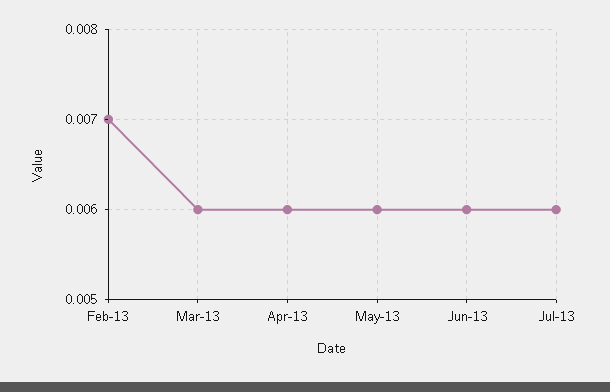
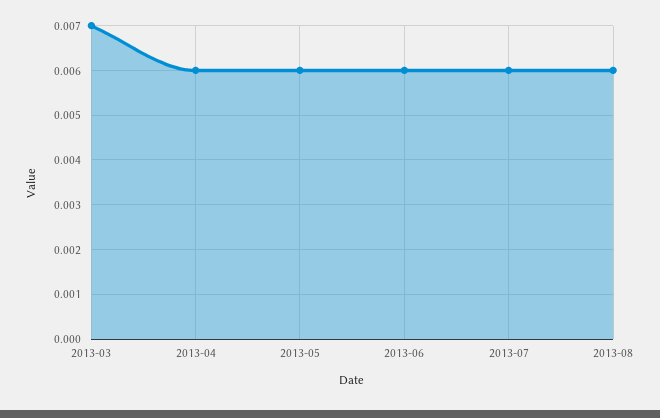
Feb-13: 0.007 -> none
Mar-13: 0.006 -> 0.007
2013-08: none -> 0.006

